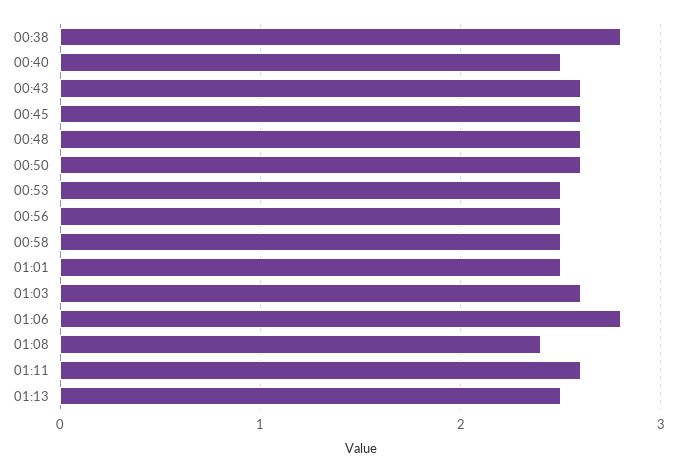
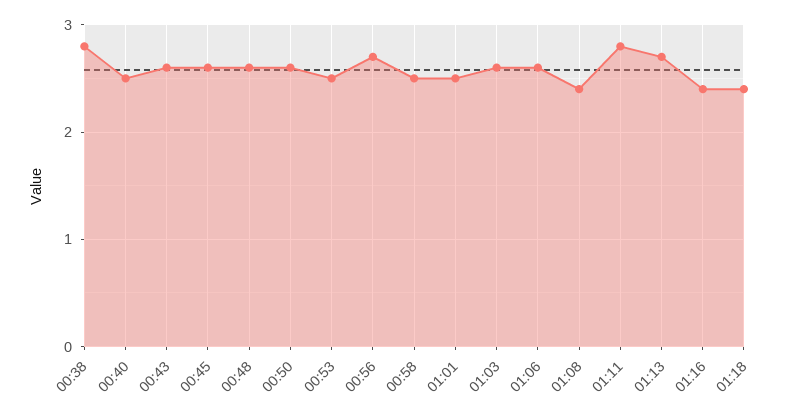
00:56: 2.5 -> 2.7
01:06: 2.8 -> 2.6
01:11: 2.6 -> 2.8
01:13: 2.5 -> 2.7
01:16: none -> 2.4
01:18: none -> 2.4

